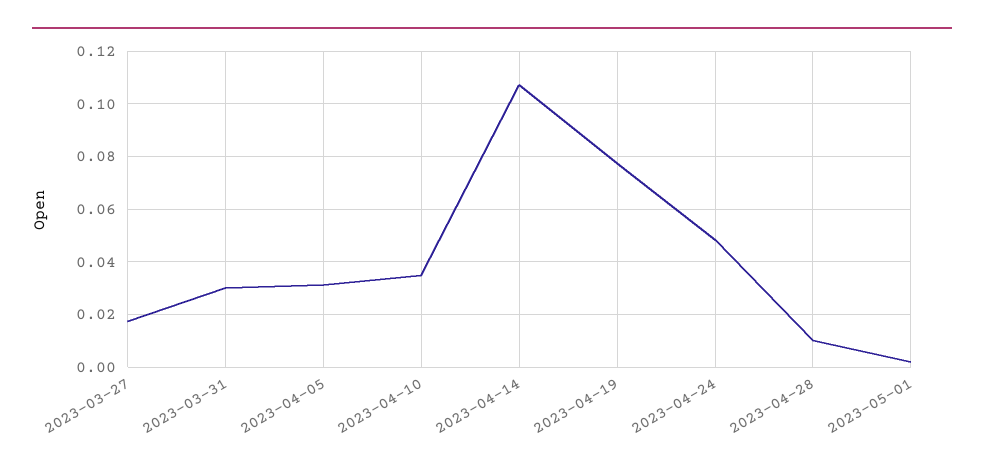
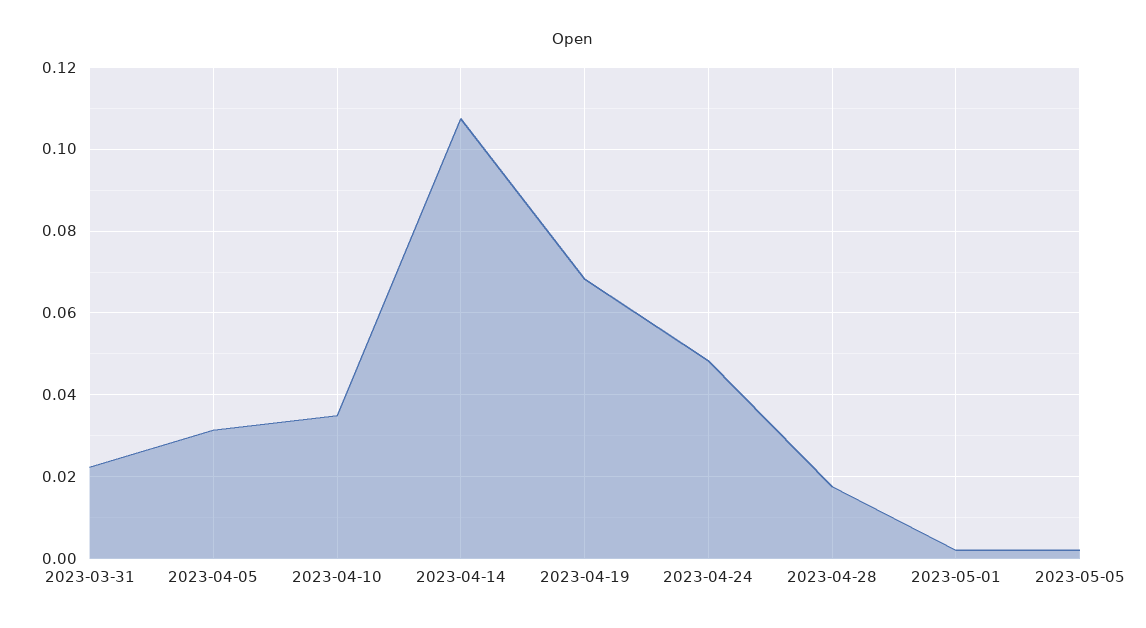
2023-03-27: 0.0175 -> none
2023-03-31: 0.03 -> 0.022
2023-04-19: 0.0775 -> 0.068
2023-04-28: 0.01 -> 0.018
2023-05-05: none -> 0.002

